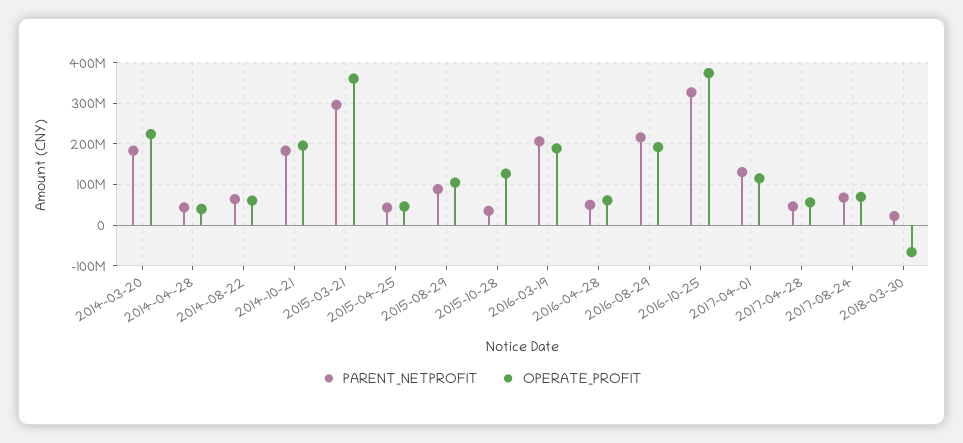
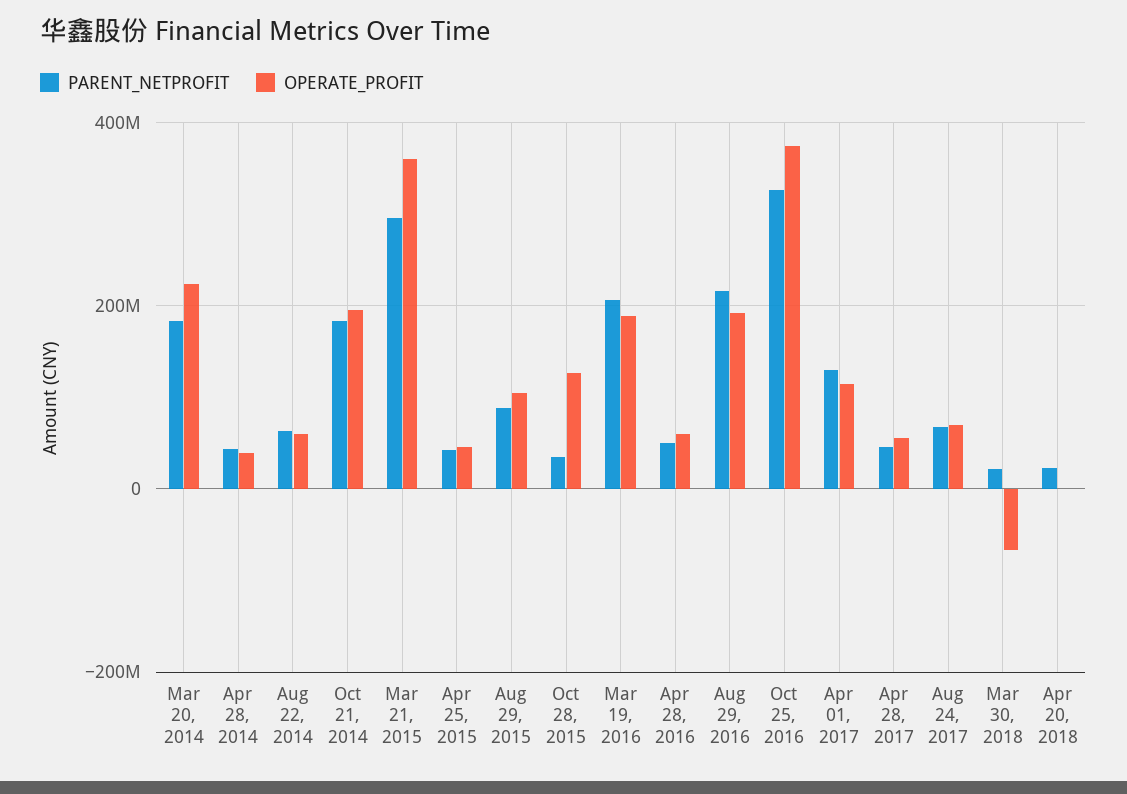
PARENT_NETPROFIT, Apr 20, 2018: none -> 20000000
OPERATE_PROFIT, Apr 20, 2018: none -> 0

